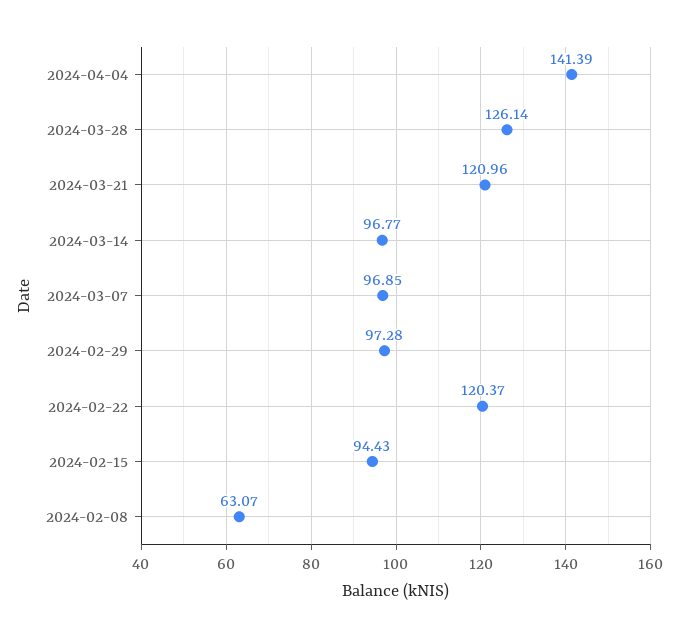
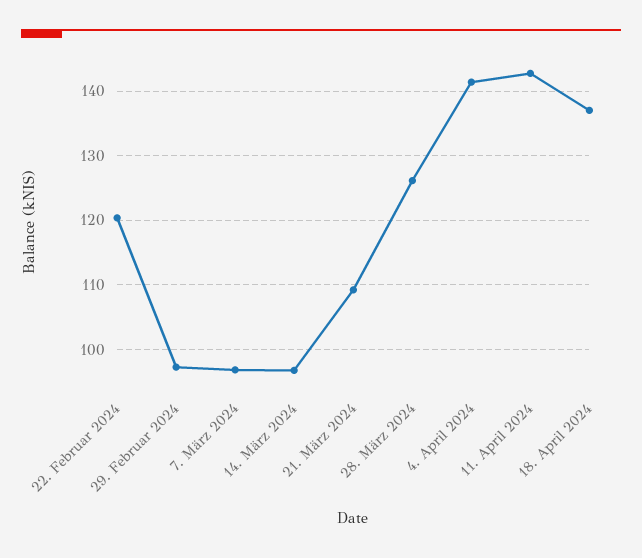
2024-03-21: 120.96 -> 109
2024-02-15: 94.43 -> none
2024-02-08: 63.07 -> none
11. April 2024: none -> 143
18. April 2024: none -> 137

